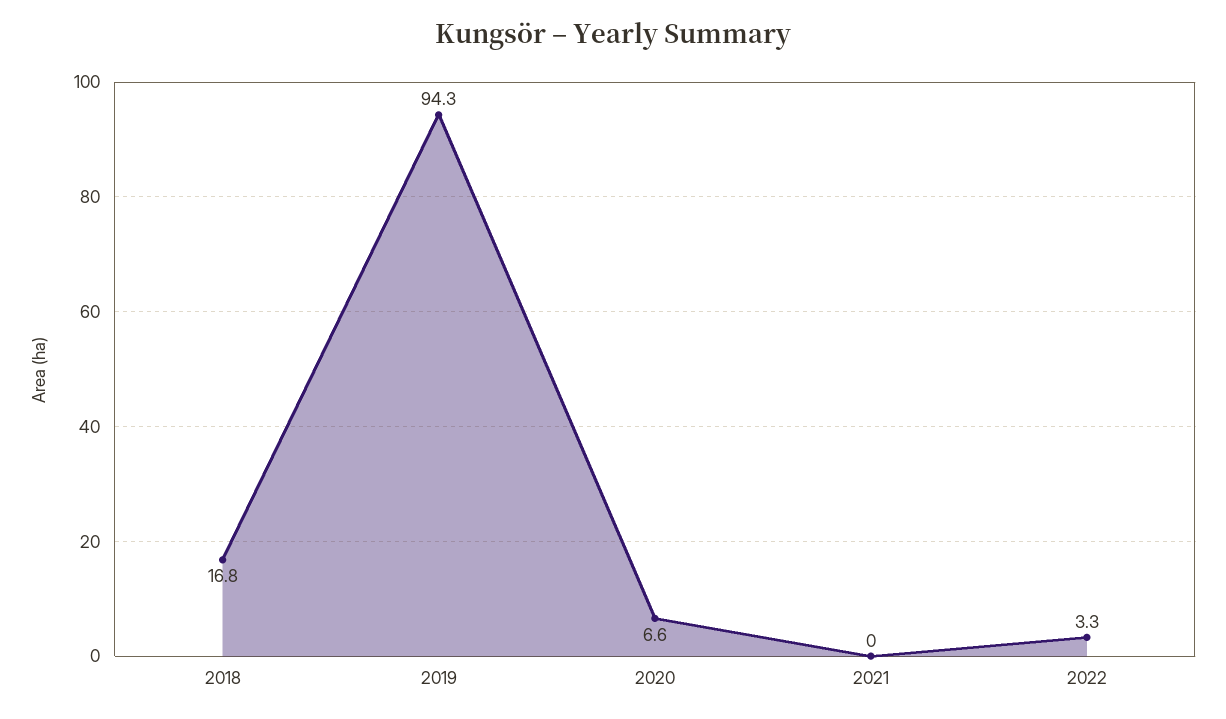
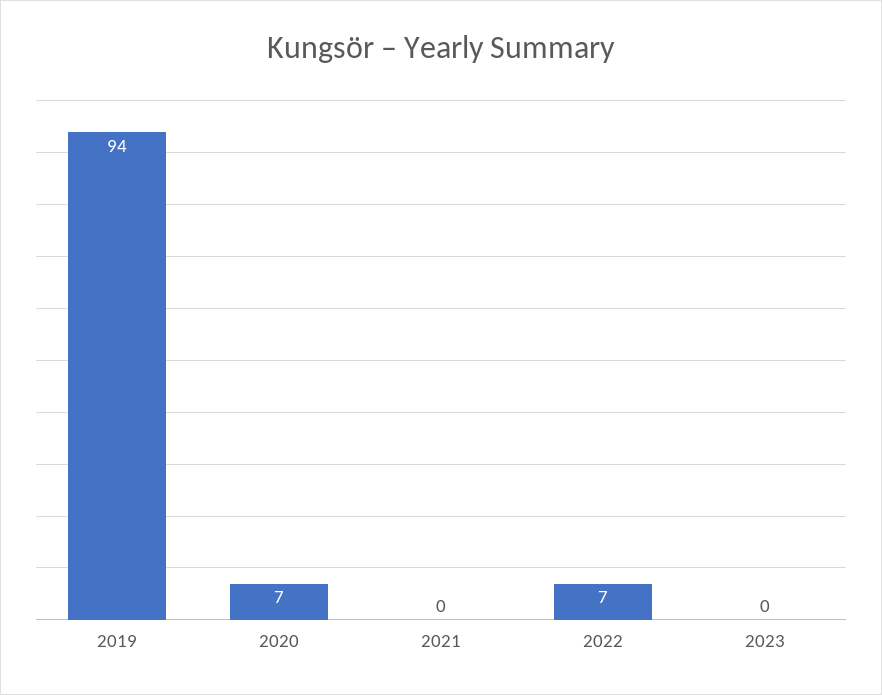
2018: 16.8 -> none
2022: 3.3 -> 7
2023: none -> 0

